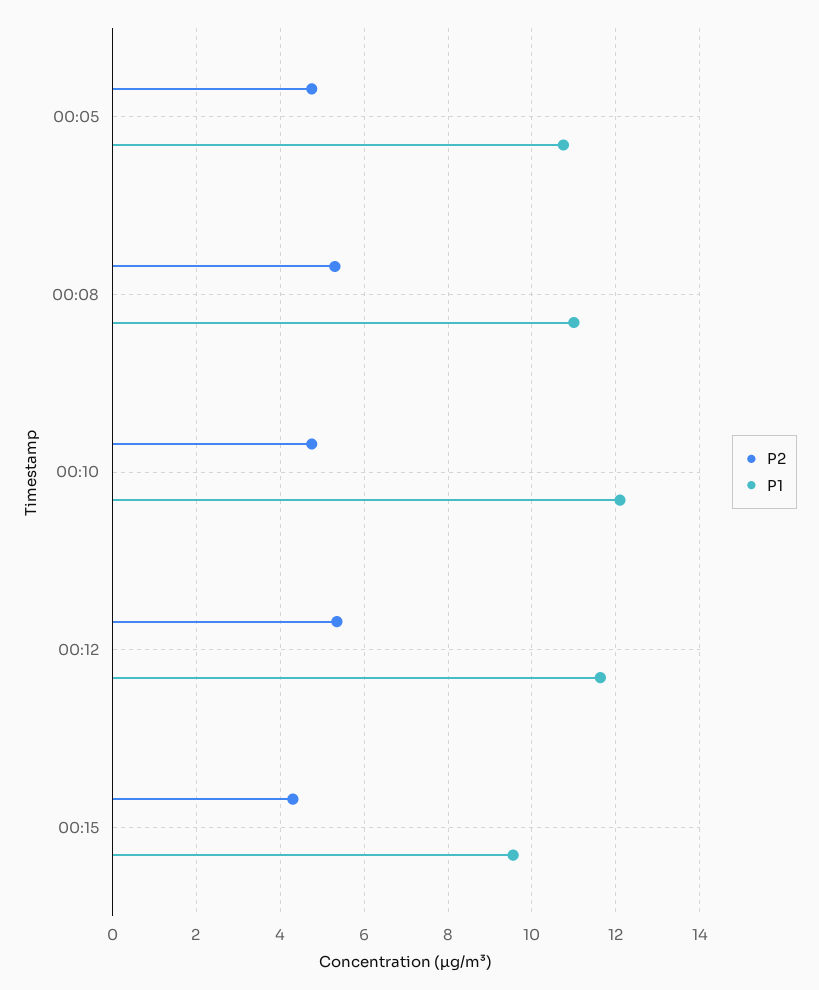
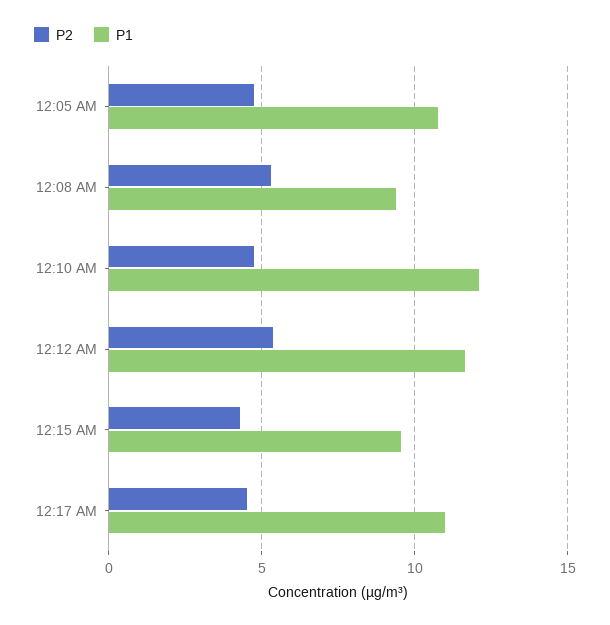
P1, 00:08: 11 -> 9.5
P2, 12:17 AM: none -> 4.5
P1, 12:17 AM: none -> 11

